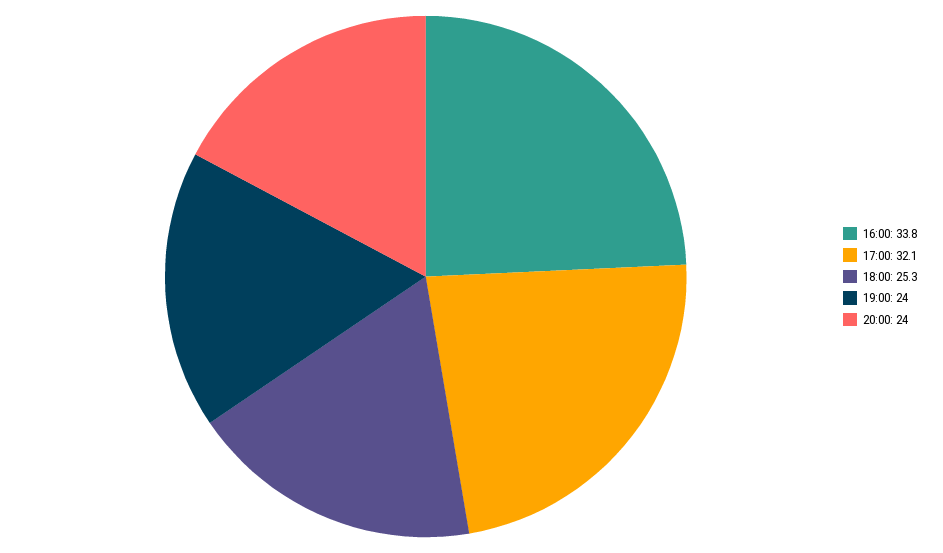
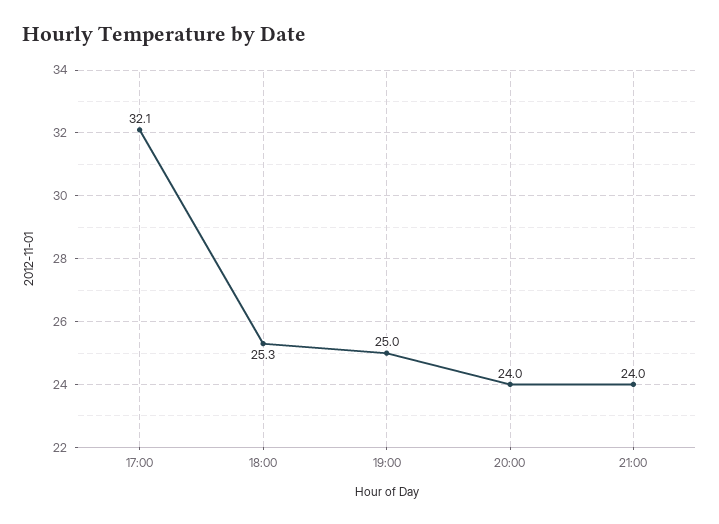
16:00: 33.8 -> none
19:00: 24 -> 25
21:00: none -> 24

